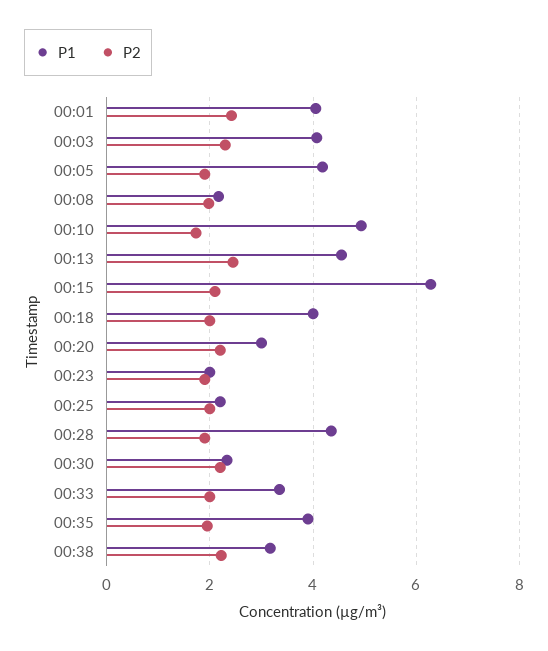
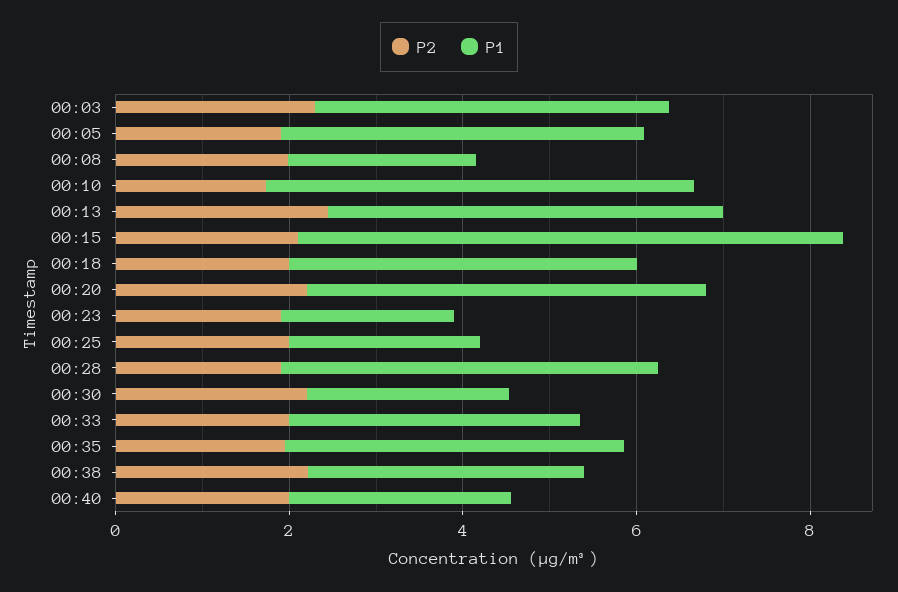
P1, 00:01: 4 -> none
P2, 00:01: 2.4 -> none
P1, 00:20: 3 -> 4.5
P2, 00:40: none -> 2
P1, 00:40: none -> 2.5

